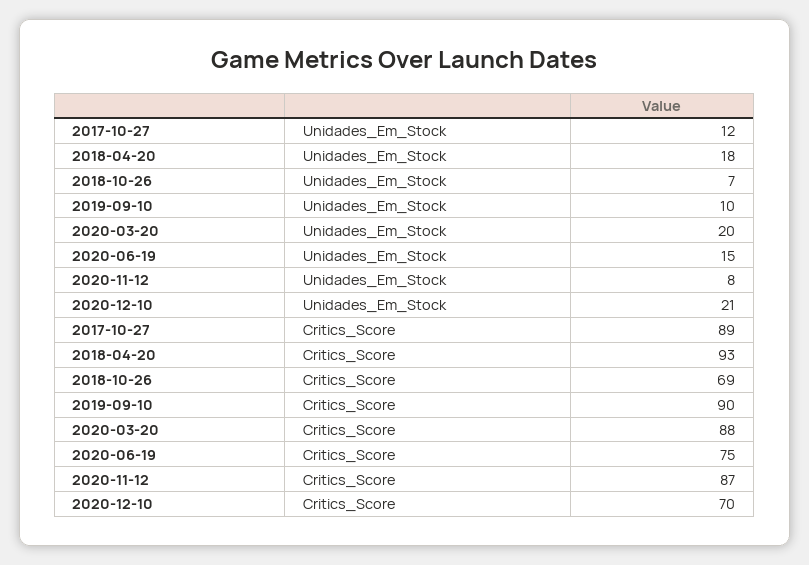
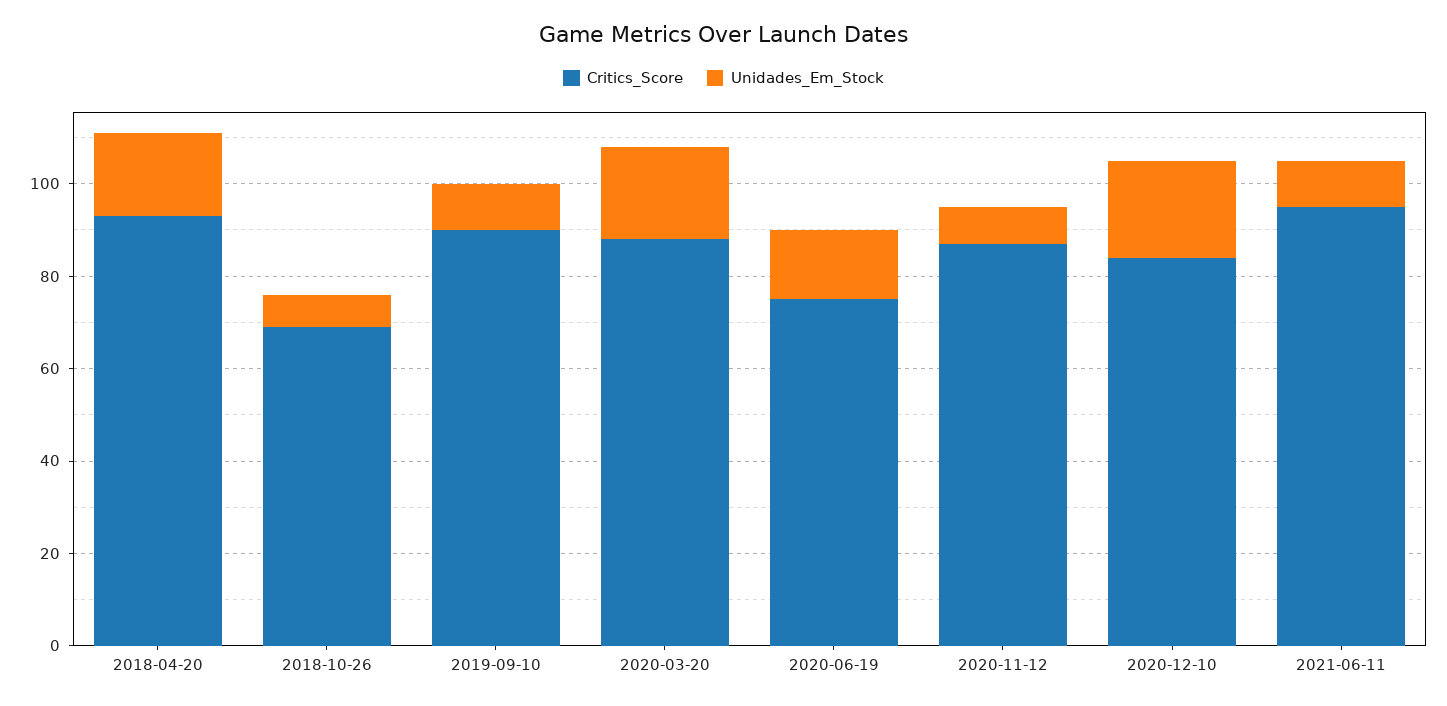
Unidades_Em_Stock, 2017-10-27: 12 -> none
Critics_Score, 2017-10-27: 89 -> none
Critics_Score, 2020-12-10: 70 -> 85
Critics_Score, 2021-06-11: none -> 95
Unidades_Em_Stock, 2021-06-11: none -> 10

